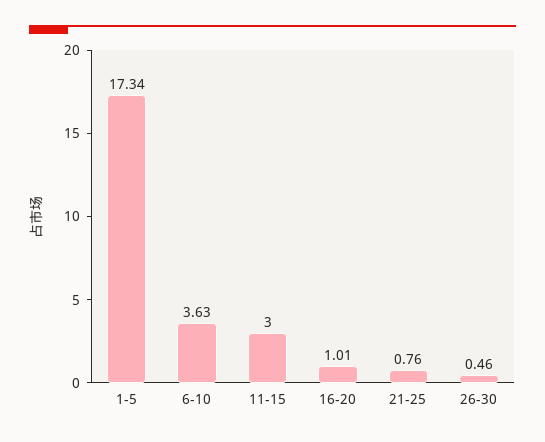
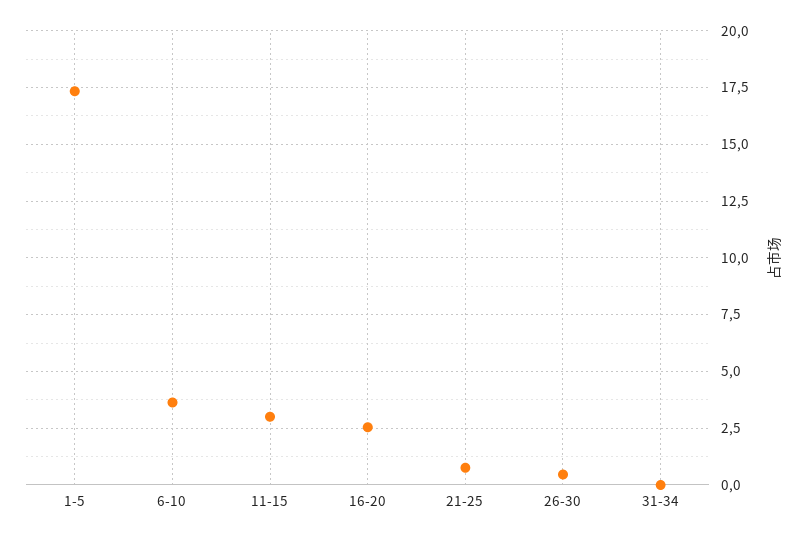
16-20: 1.01 -> 2.5
31-34: none -> 0

